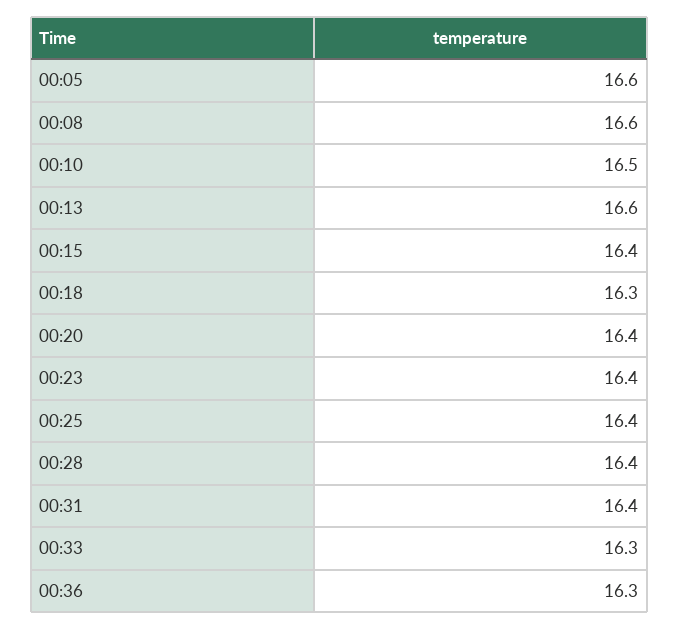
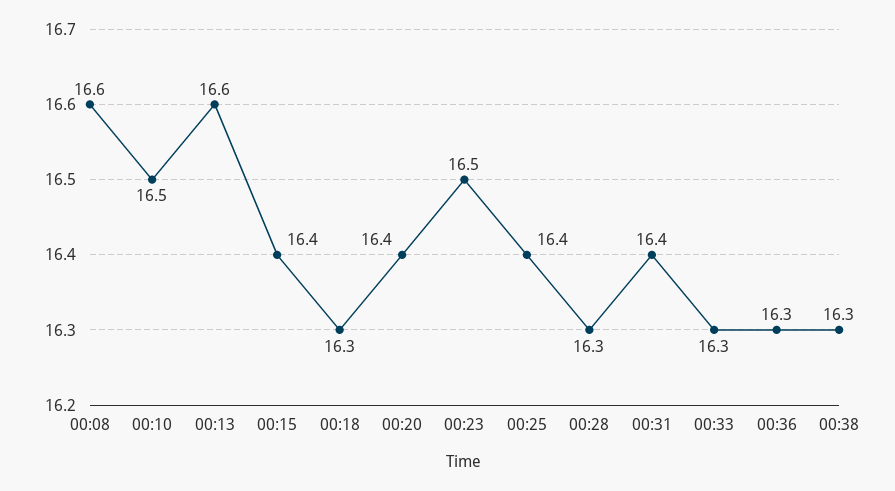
00:05: 16.6 -> none
00:23: 16.4 -> 16.5
00:28: 16.4 -> 16.3
00:38: none -> 16.3

